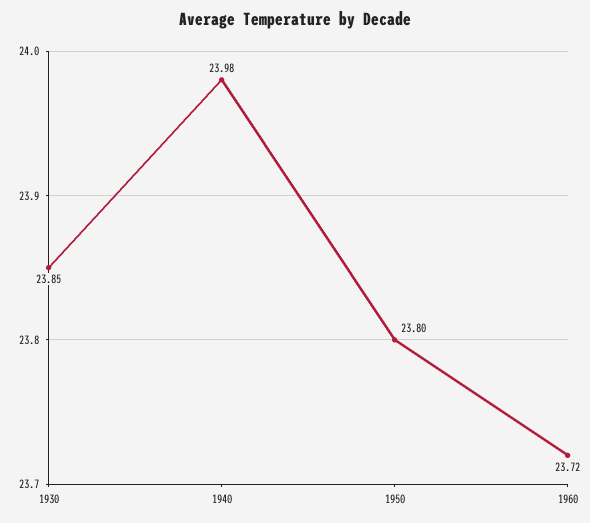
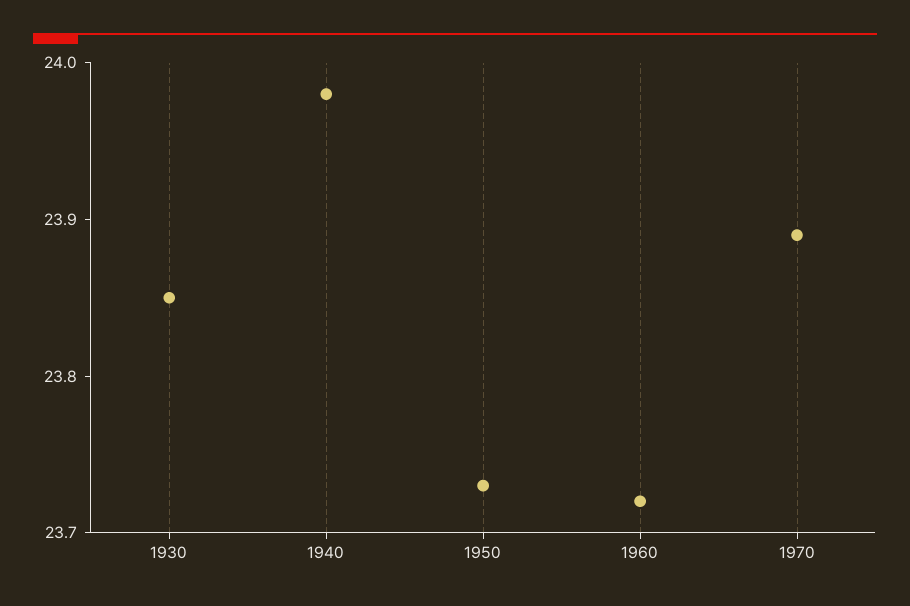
1950: 23.8 -> 23.73
1970: none -> 23.89

